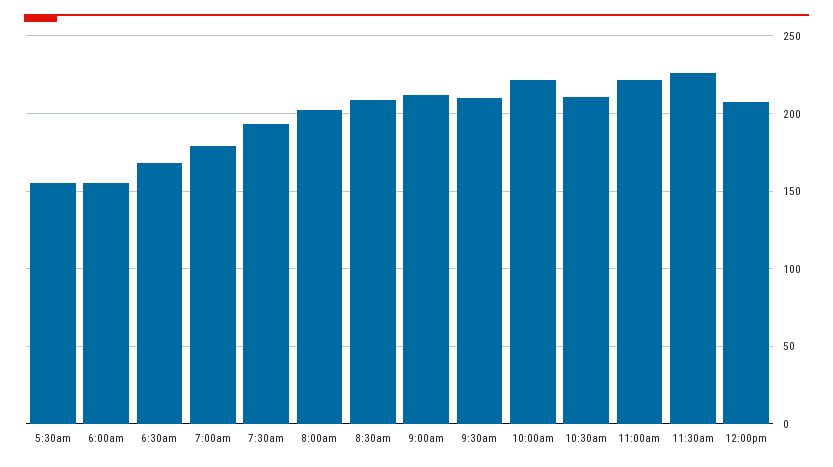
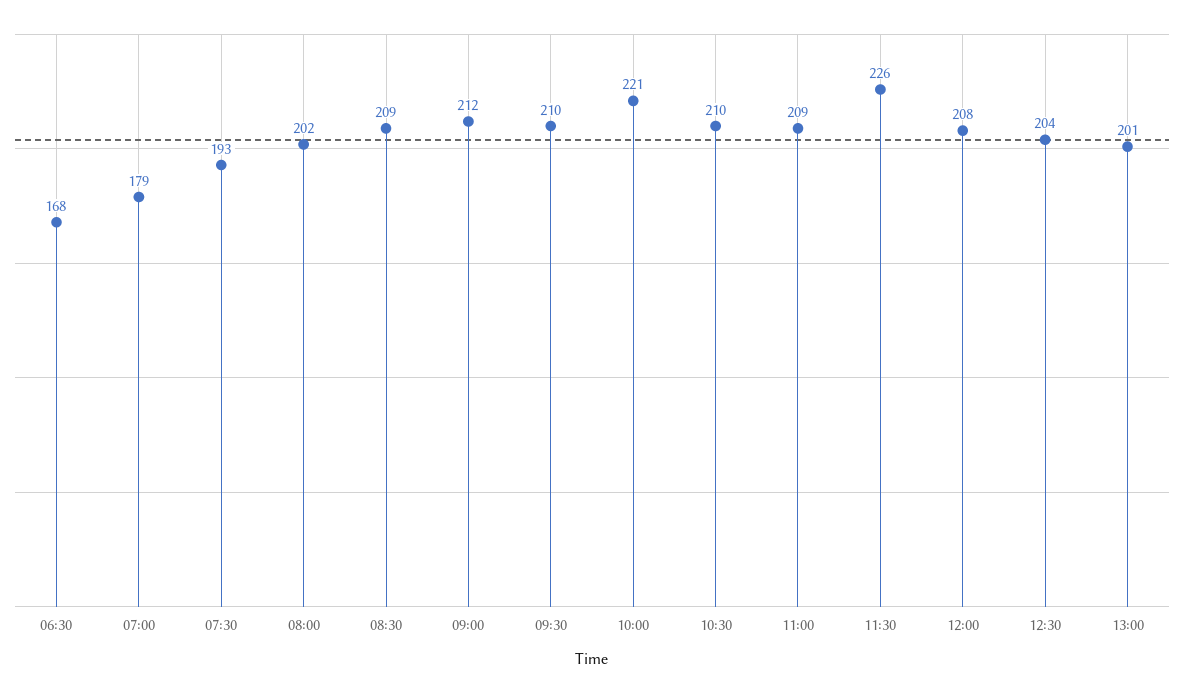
5:30am: 155 -> none
6:00am: 155 -> none
11:00am: 220 -> 209
12:30: none -> 204
13:00: none -> 201

